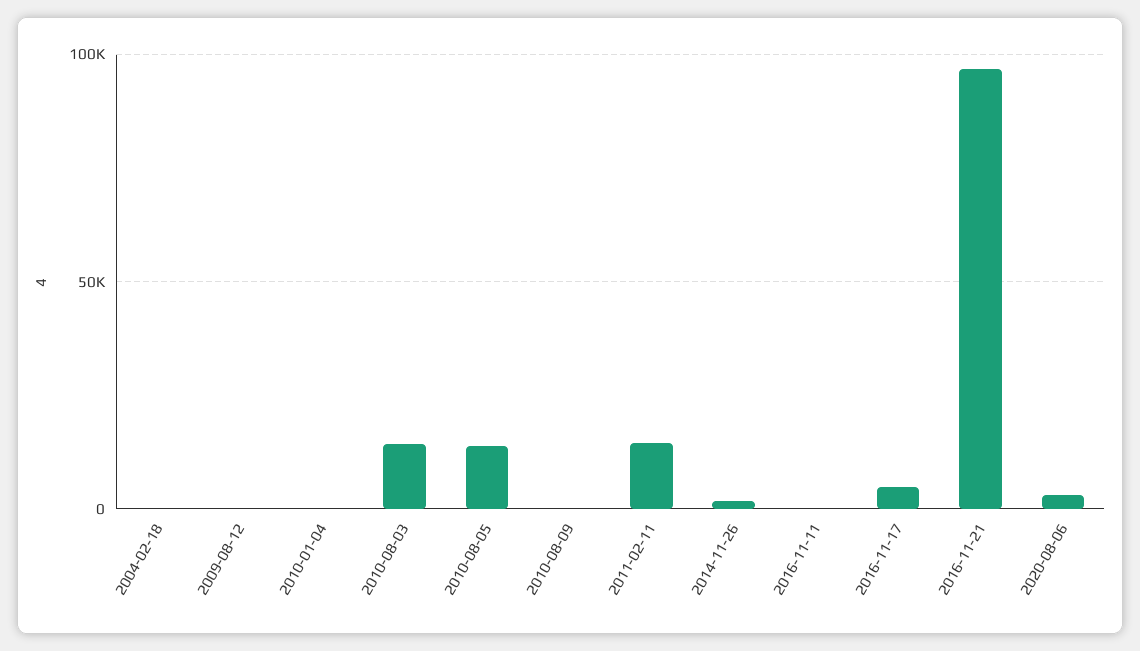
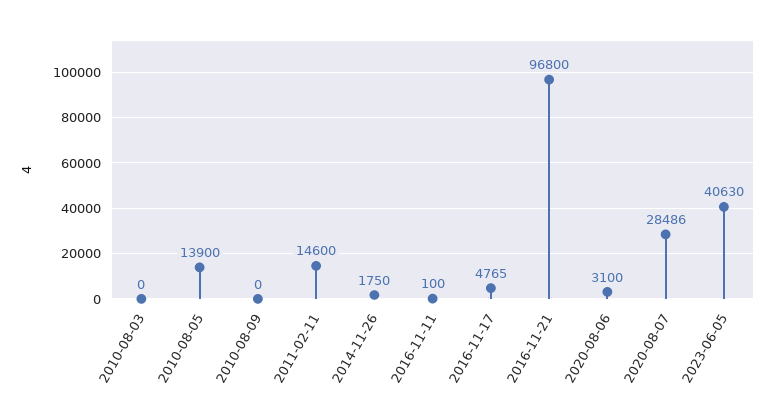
2004-02-18: 0 -> none
2009-08-12: 0 -> none
2010-01-04: 0 -> none
2010-08-03: 15000 -> 0
2020-08-07: none -> 28486
2023-06-05: none -> 40630

